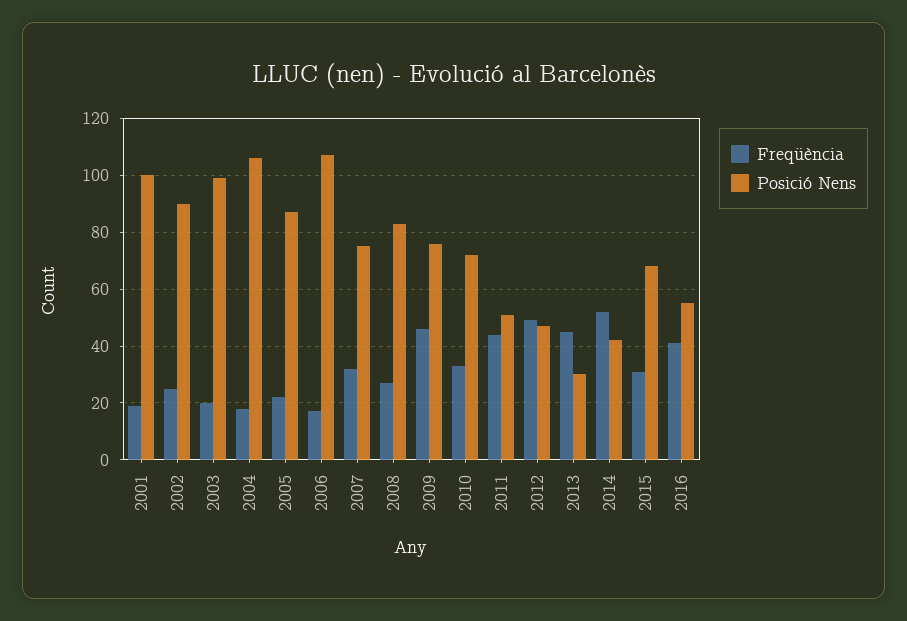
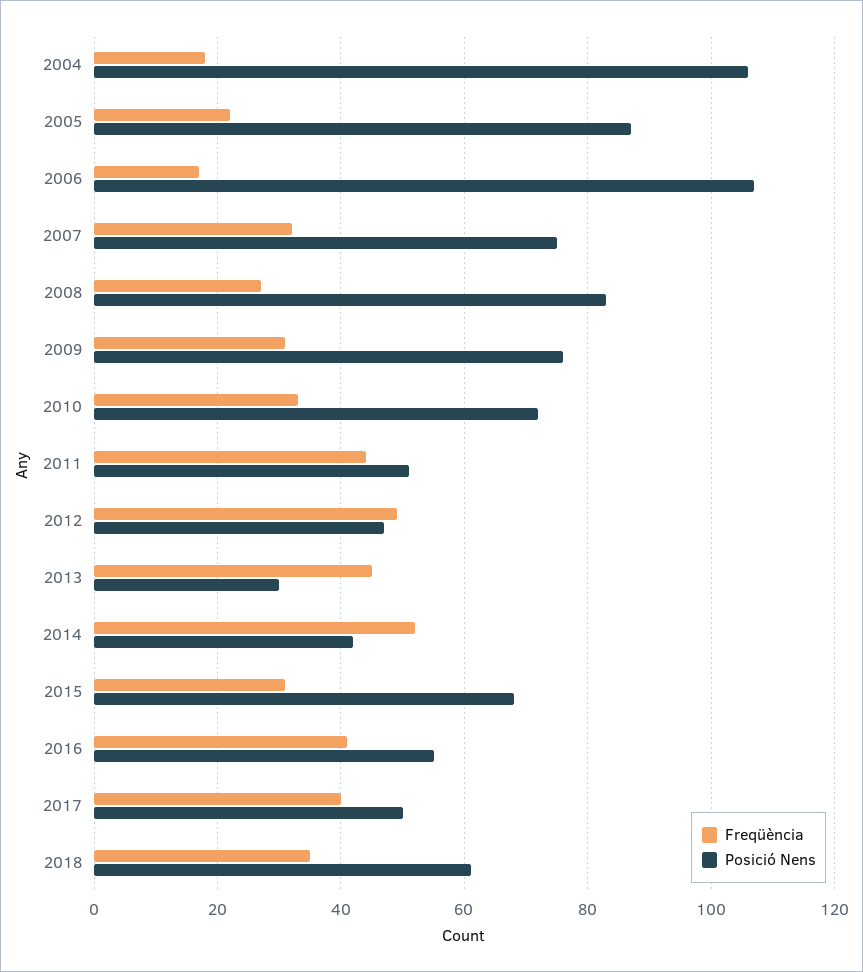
Freqüència, 2001: 20 -> none
Posició Nens, 2001: 100 -> none
Freqüència, 2002: 25 -> none
Posició Nens, 2002: 90 -> none
Freqüència, 2003: 20 -> none
Posició Nens, 2003: 100 -> none
Freqüència, 2009: 45 -> 30
Freqüència, 2017: none -> 40
Posició Nens, 2017: none -> 50
Freqüència, 2018: none -> 35
Posició Nens, 2018: none -> 60

